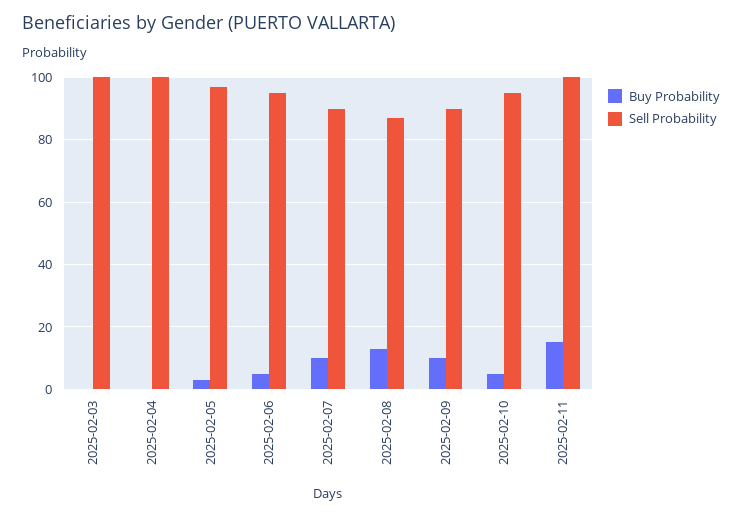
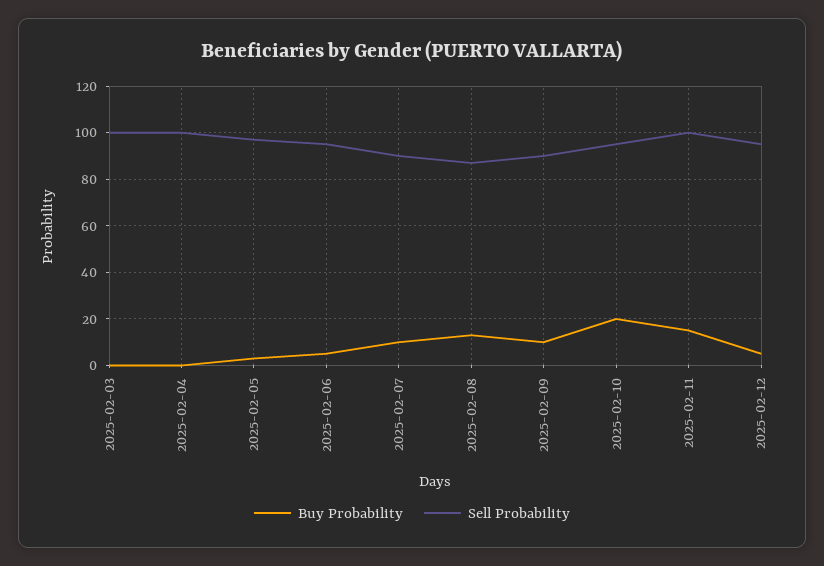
Buy Probability, 2025-02-10: 5 -> 20
Buy Probability, 2025-02-12: none -> 5
Sell Probability, 2025-02-12: none -> 95

